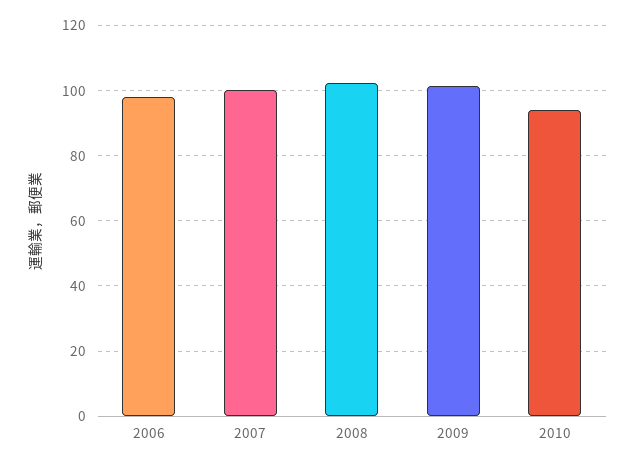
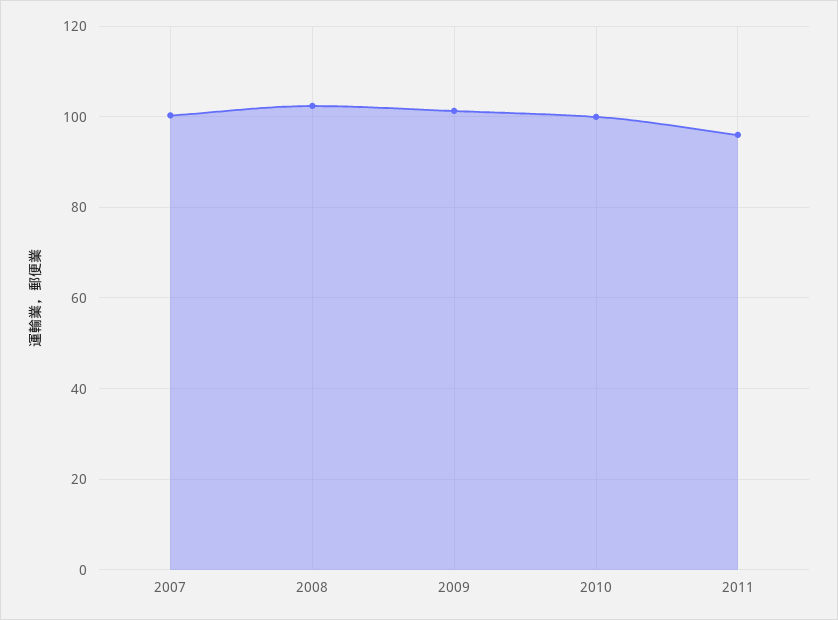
2006: 98 -> none
2010: 94 -> 100
2011: none -> 96

